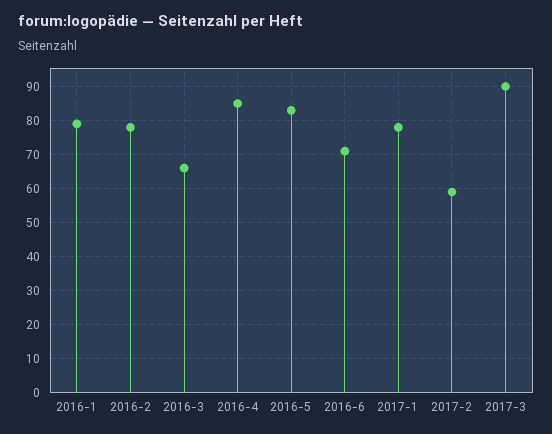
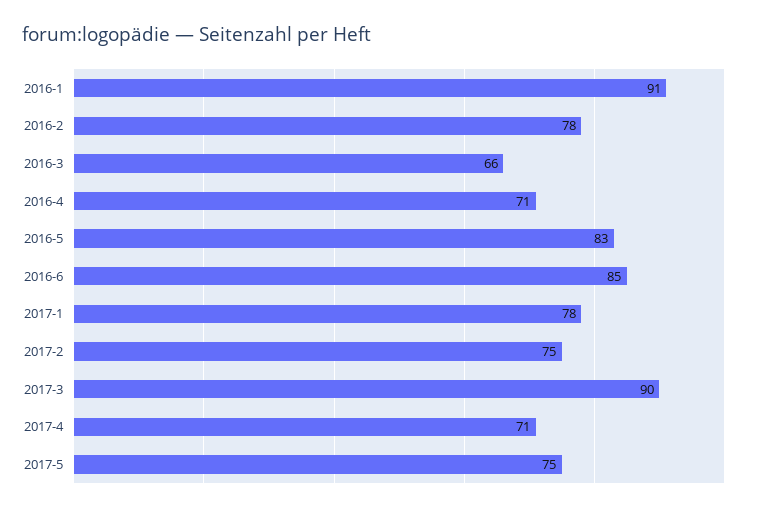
2016-1: 80 -> 91
2016-4: 85 -> 71
2016-6: 70 -> 85
2017-2: 60 -> 75
2017-4: none -> 71
2017-5: none -> 75

